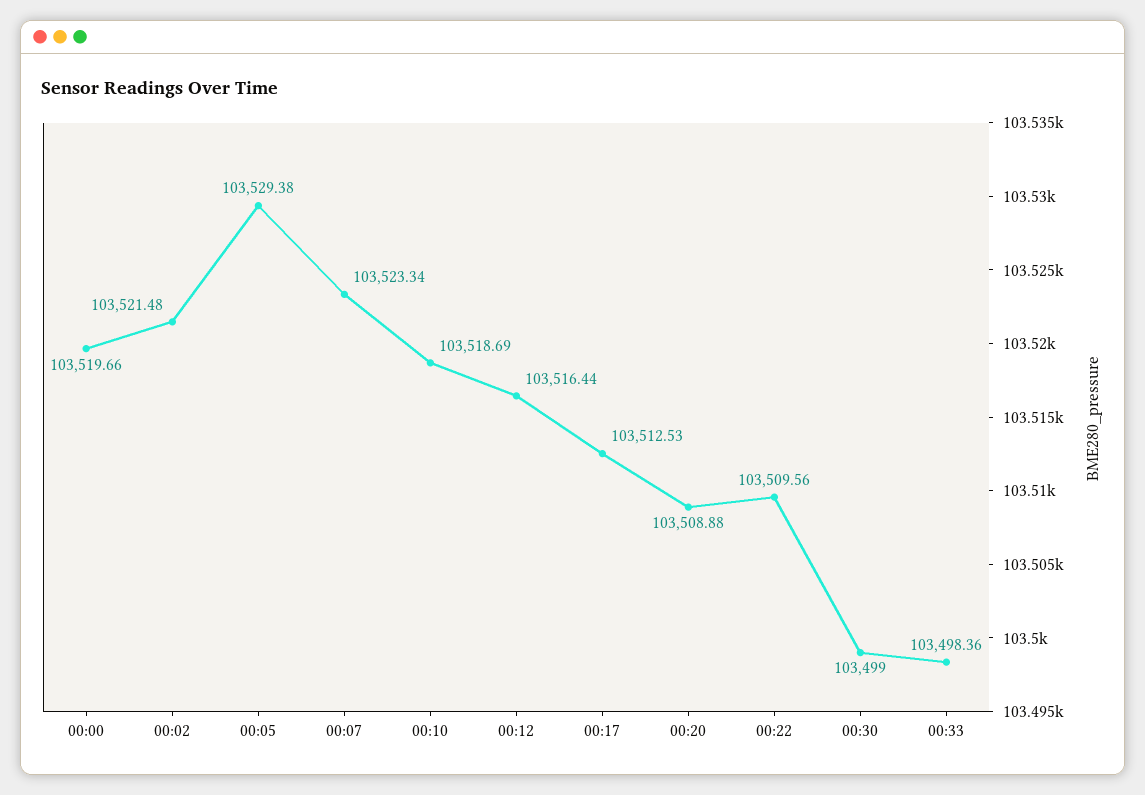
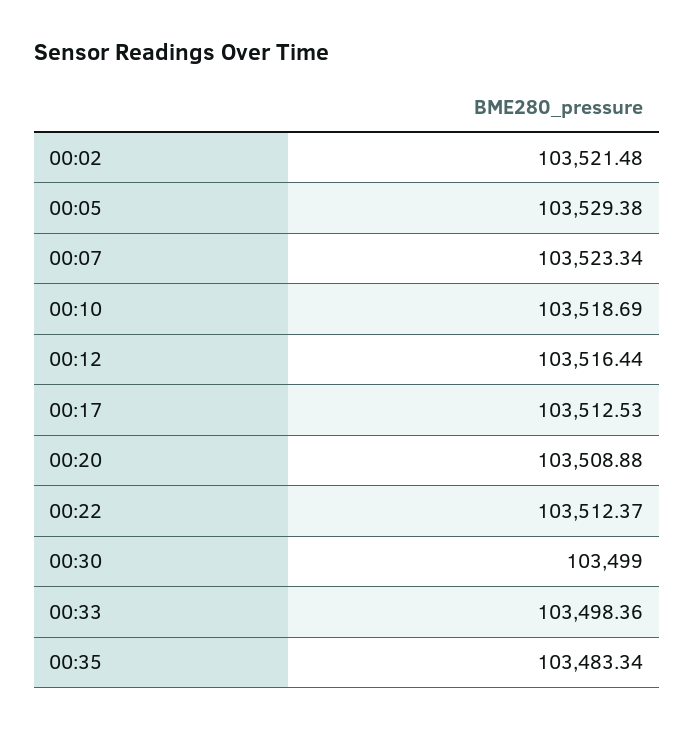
00:00: 103519.66 -> none
00:22: 103509.56 -> 103512.37
00:35: none -> 103483.34

